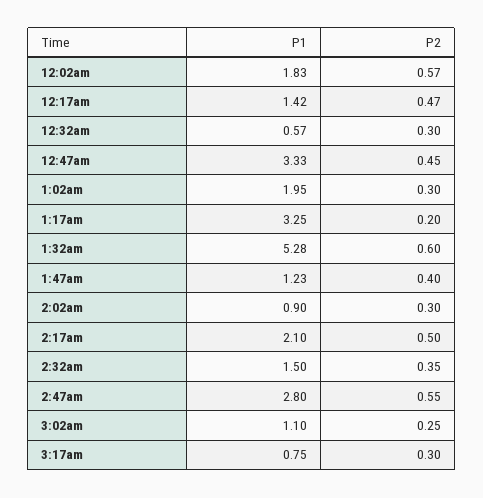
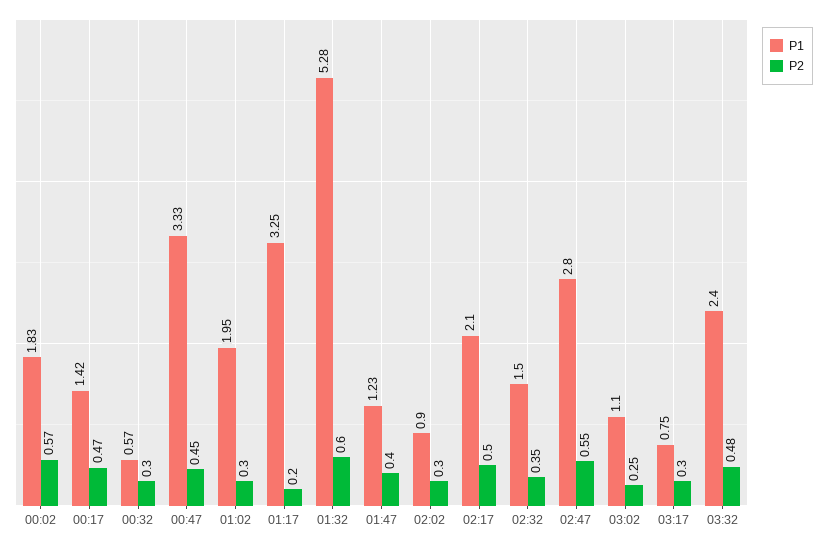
P1, 03:32: none -> 2.4
P2, 03:32: none -> 0.48

